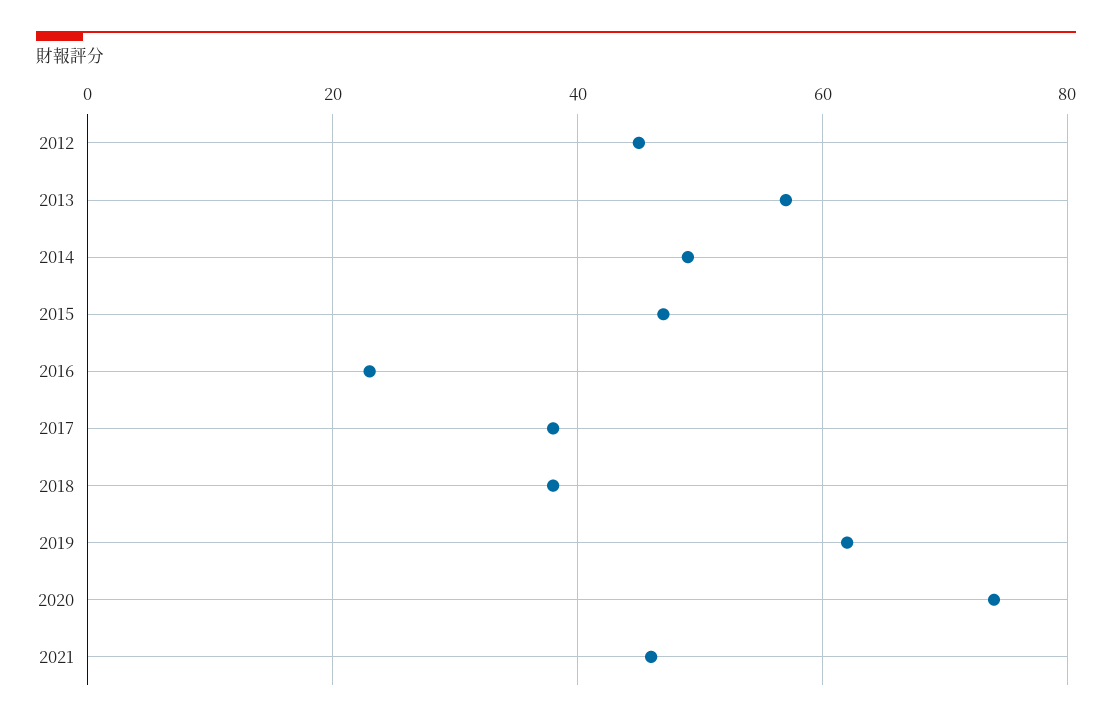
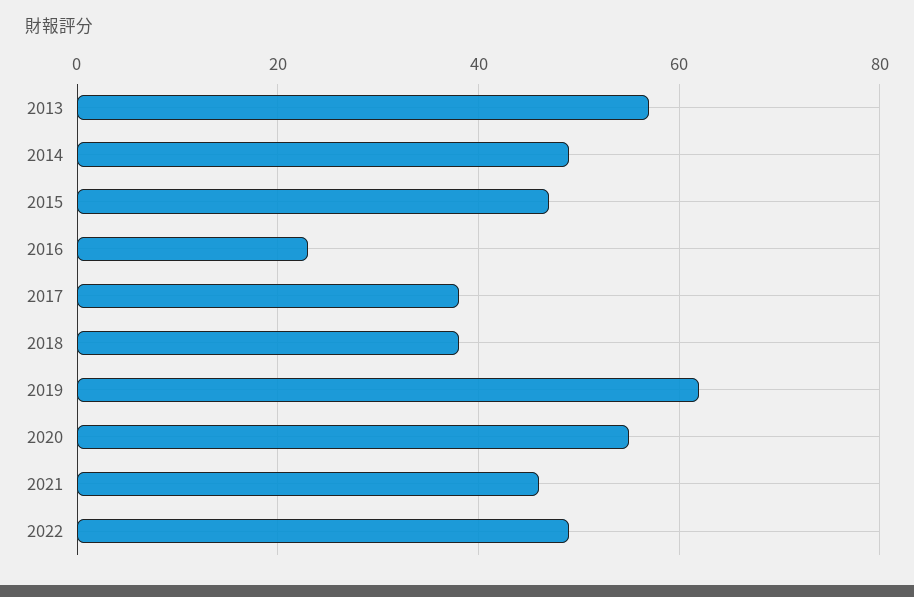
2012: 45 -> none
2020: 75 -> 55
2022: none -> 50

